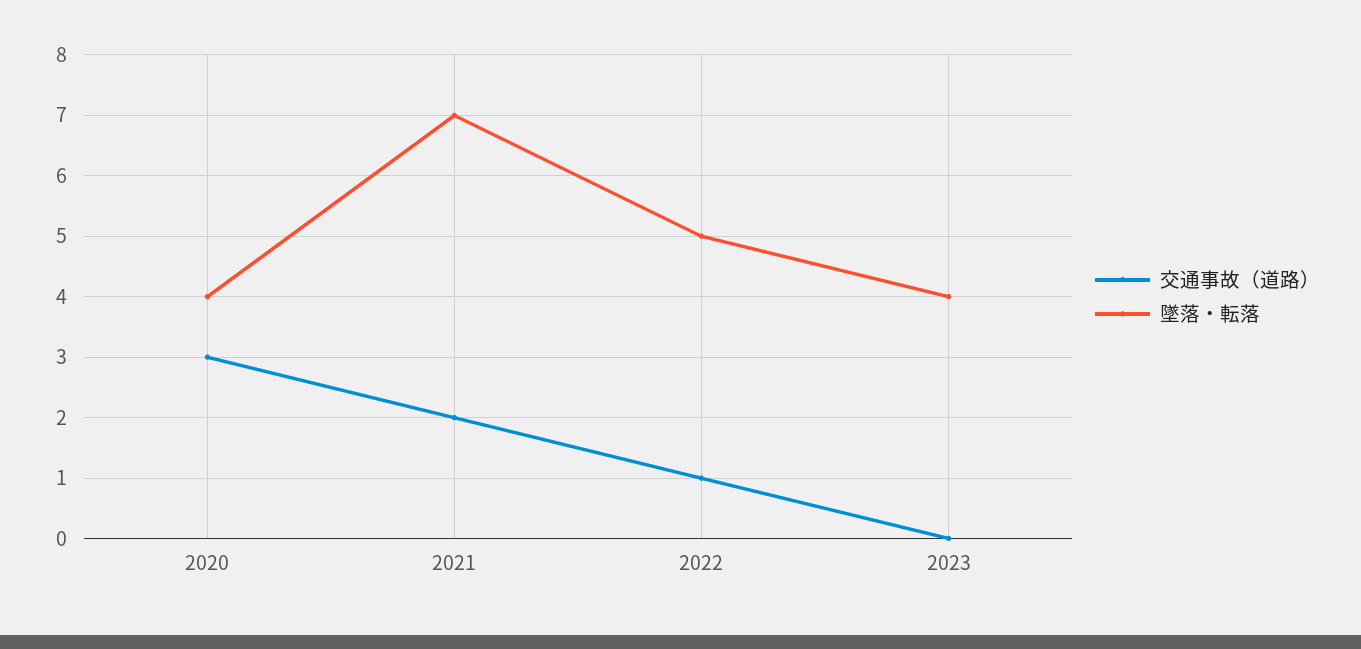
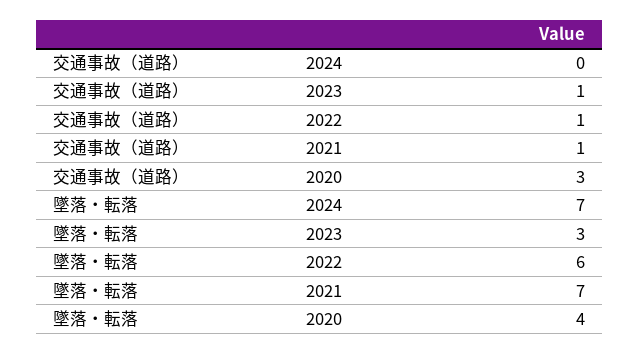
交通事故（道路）, 2021: 2 -> 1
墜落・転落, 2022: 5 -> 6
交通事故（道路）, 2023: 0 -> 1
墜落・転落, 2023: 4 -> 3
交通事故（道路）, 2024: none -> 0
墜落・転落, 2024: none -> 7

